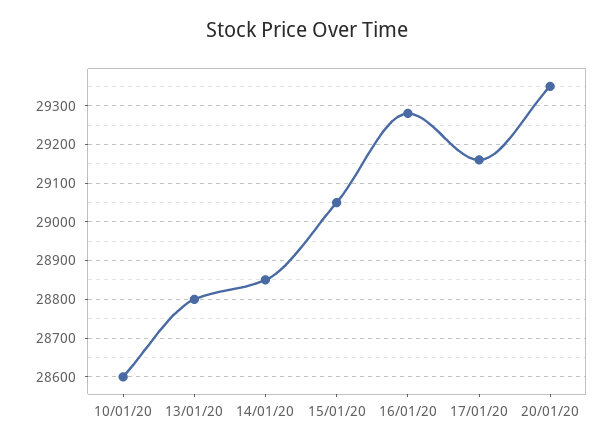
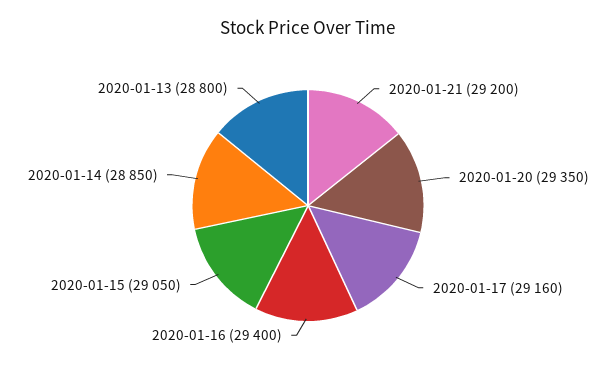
10/01/20: 28600 -> none
16/01/20: 29280 -> 29400
2020-01-21: none -> 29200

